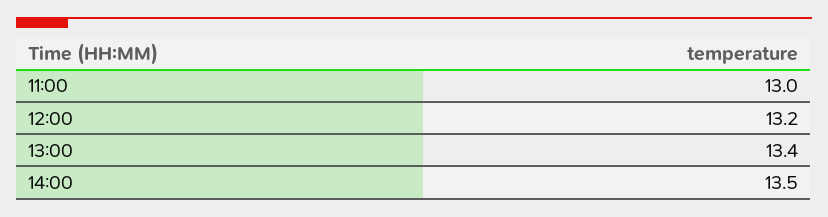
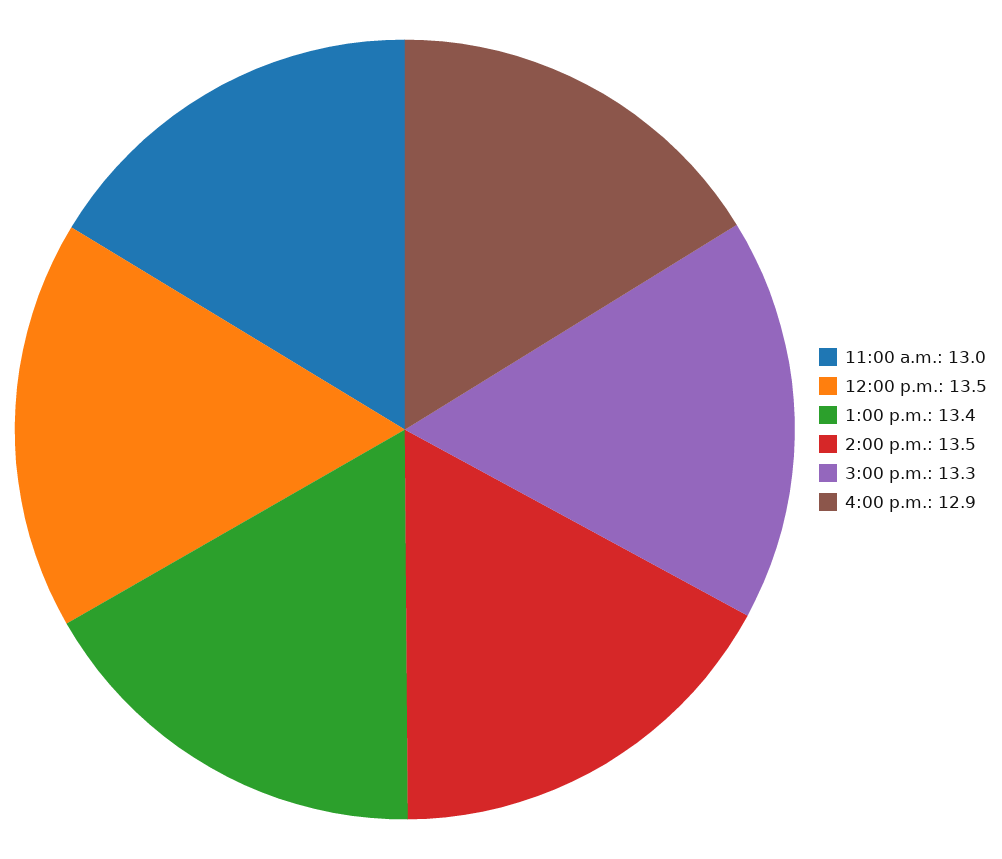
12:00: 13.2 -> 13.5
3:00 p.m.: none -> 13.3
4:00 p.m.: none -> 12.9

